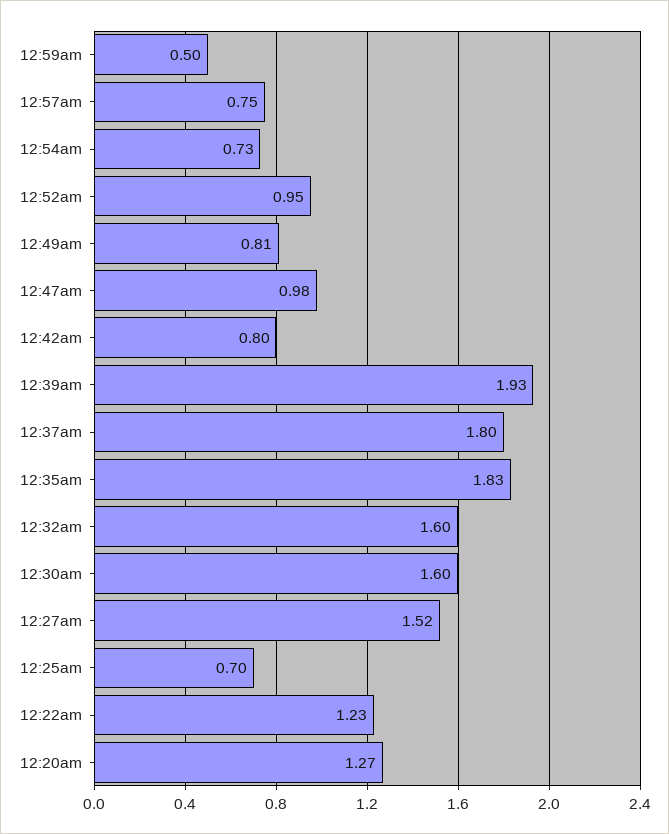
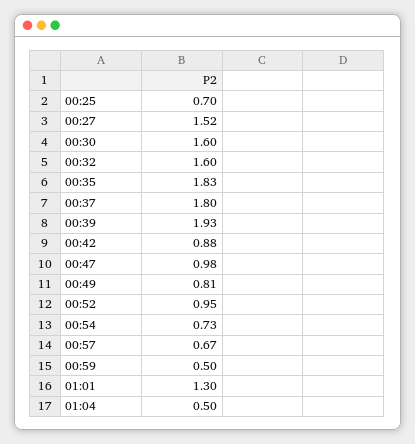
12:57am: 0.75 -> 0.67
12:42am: 0.8 -> 0.88
12:22am: 1.23 -> none
12:20am: 1.27 -> none
01:01: none -> 1.3
01:04: none -> 0.5

